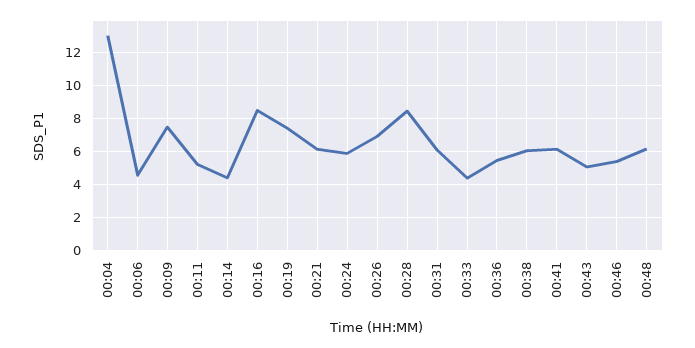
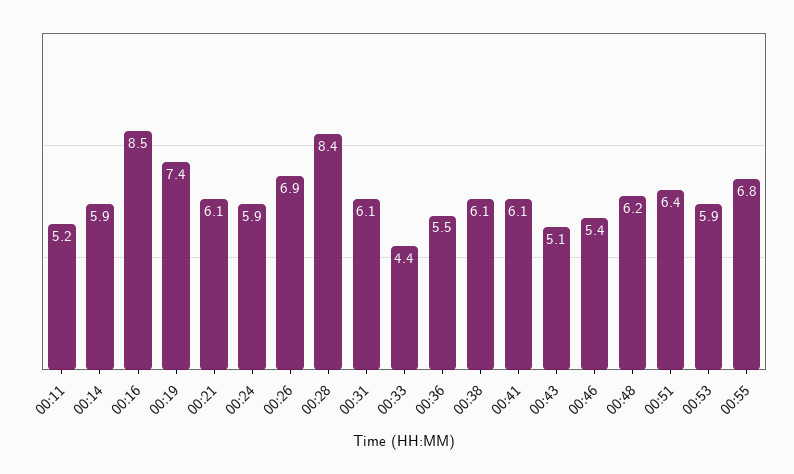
00:04: 13 -> none
00:06: 4.5 -> none
00:09: 7.5 -> none
00:14: 4.5 -> 5.9
00:51: none -> 6.4
00:53: none -> 5.9
00:55: none -> 6.8

